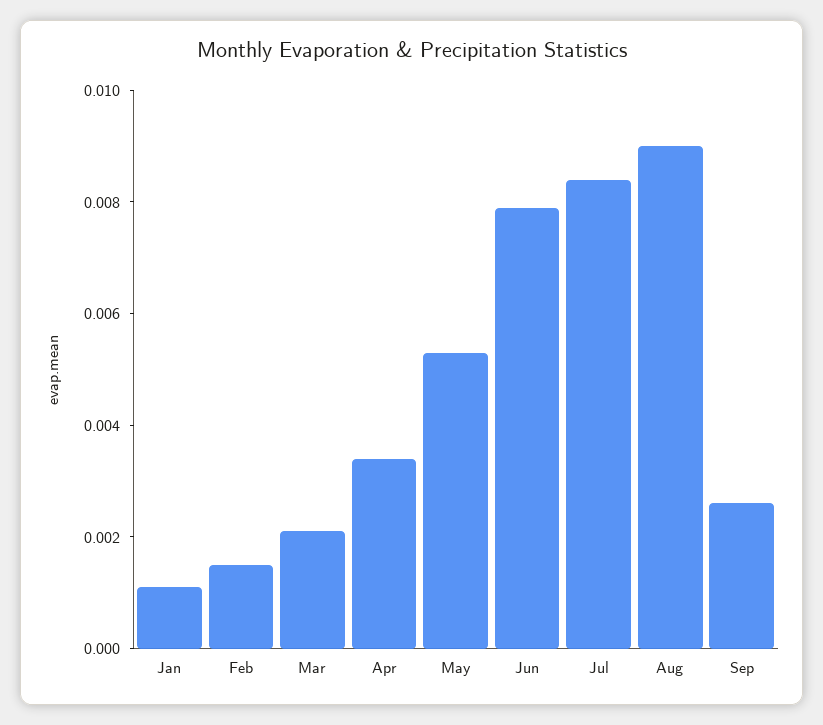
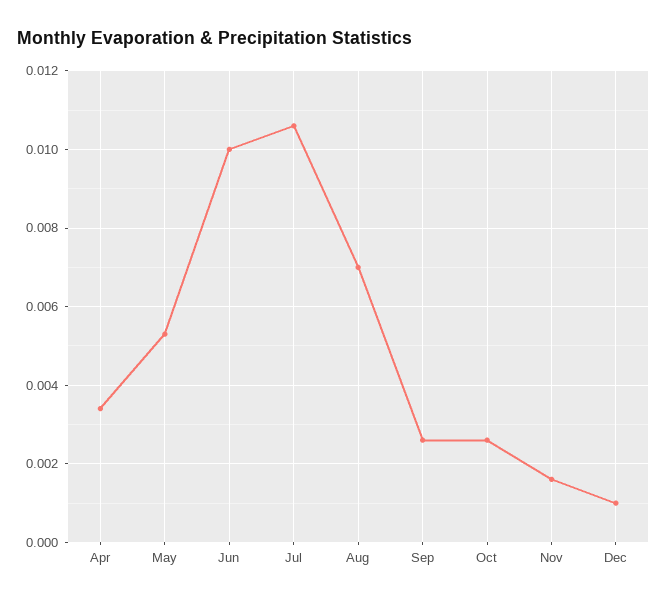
Jan: 0.001 -> none
Feb: 0.0015 -> none
Mar: 0.002 -> none
Jun: 0.008 -> 0.01
Jul: 0.0085 -> 0.0105
Aug: 0.009 -> 0.007
Oct: none -> 0.0025
Nov: none -> 0.0015
Dec: none -> 0.001

